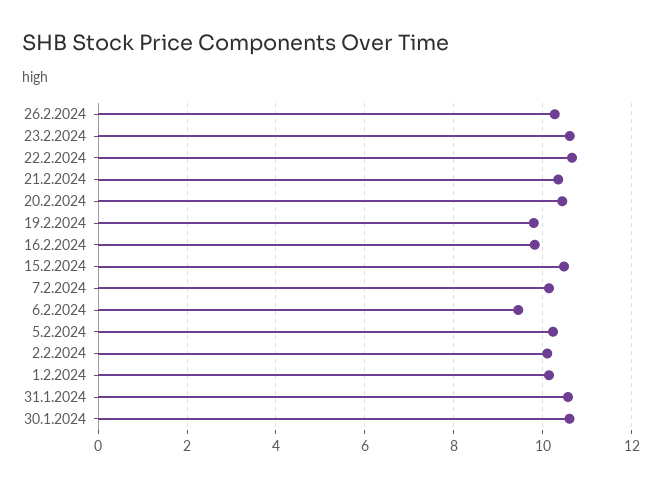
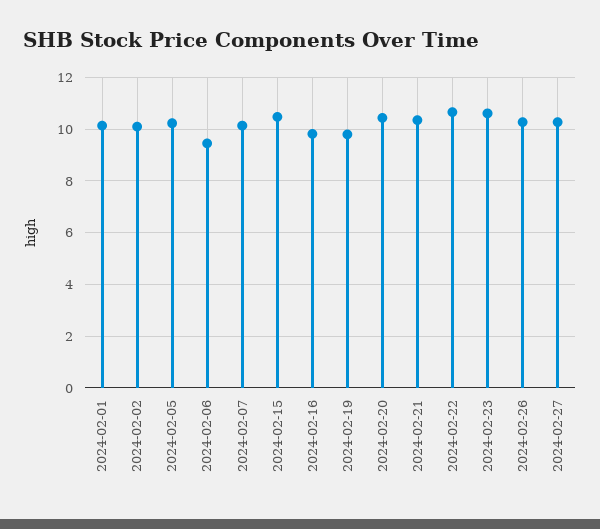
31.1.2024: 10.6 -> none
30.1.2024: 10.6 -> none
2024-02-27: none -> 10.25

